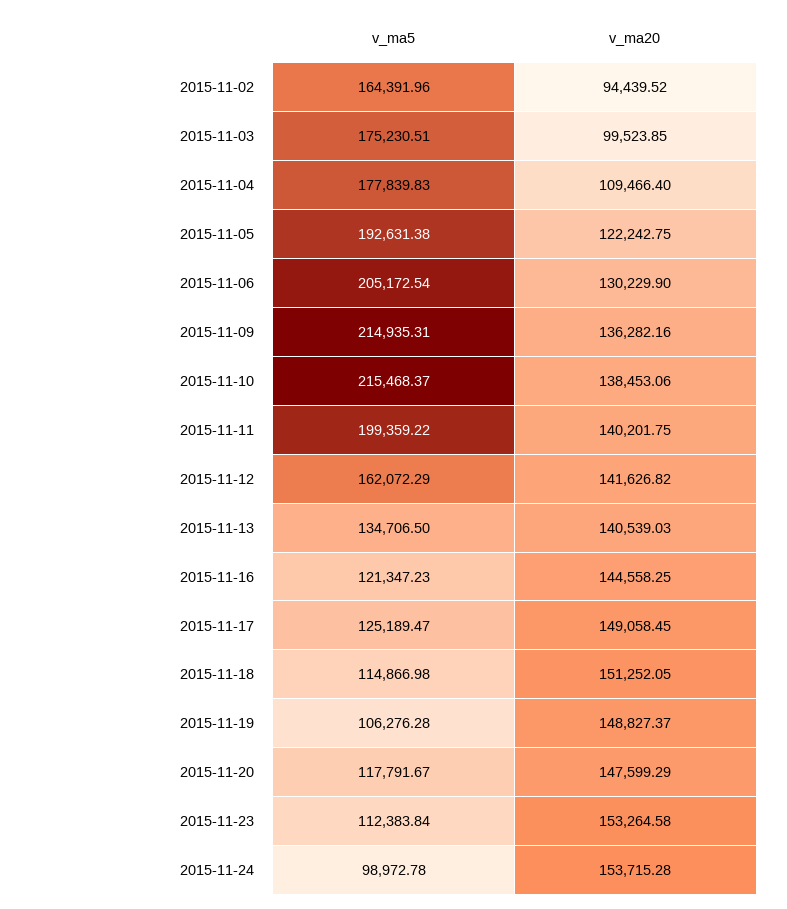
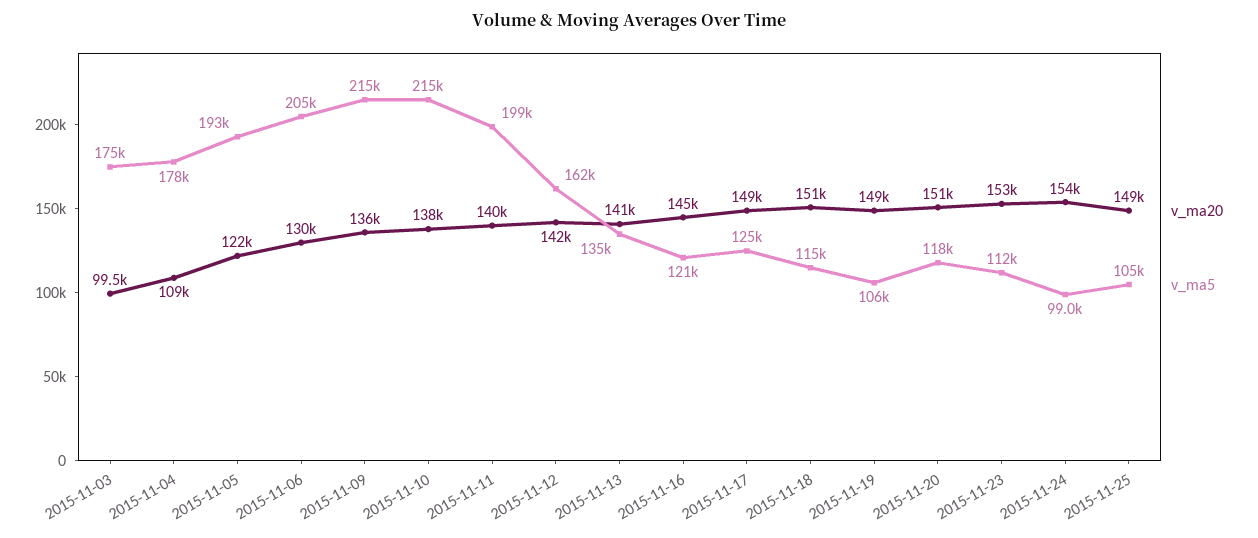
v_ma5, 2015-11-02: 164391.96 -> none
v_ma20, 2015-11-02: 94439.52 -> none
v_ma20, 2015-11-20: 147599.29 -> 151000
v_ma20, 2015-11-25: none -> 149000
v_ma5, 2015-11-25: none -> 105000

